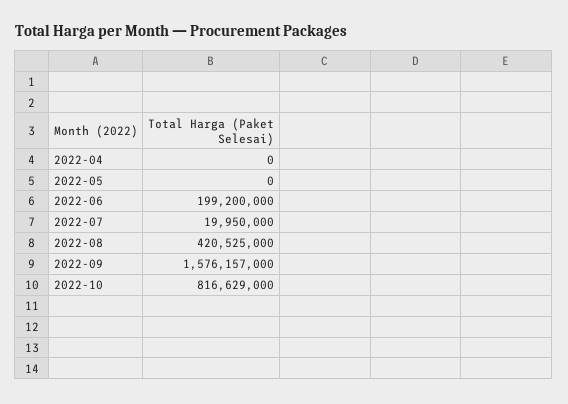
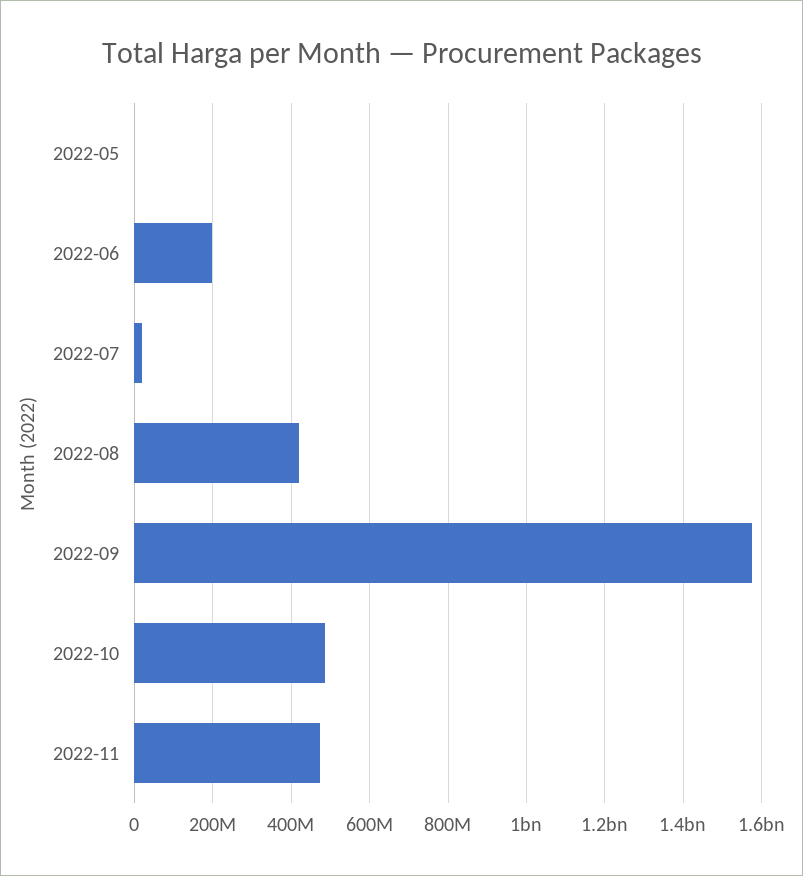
2022-04: 0 -> none
2022-10: 816629000 -> 480000000
2022-11: none -> 480000000

